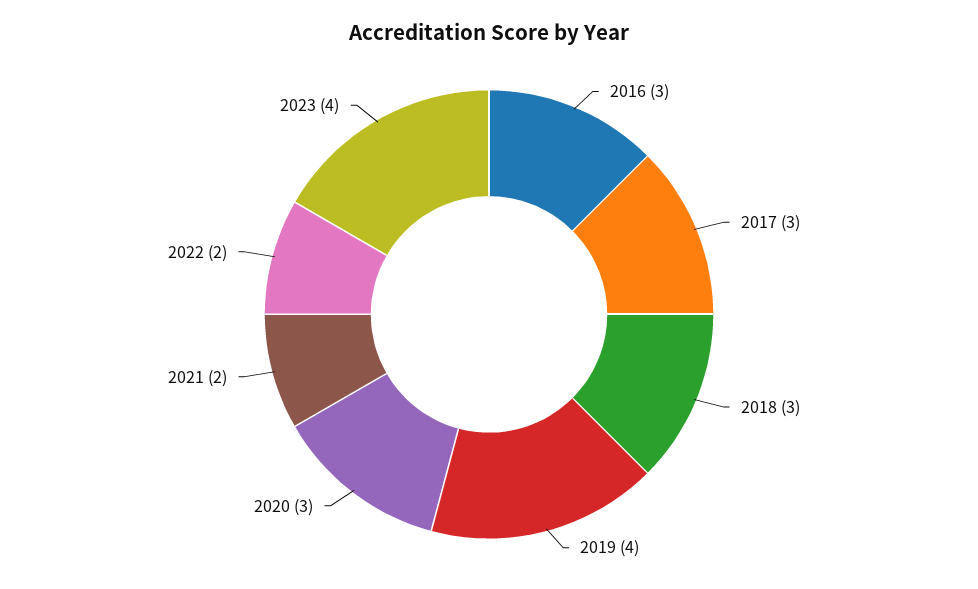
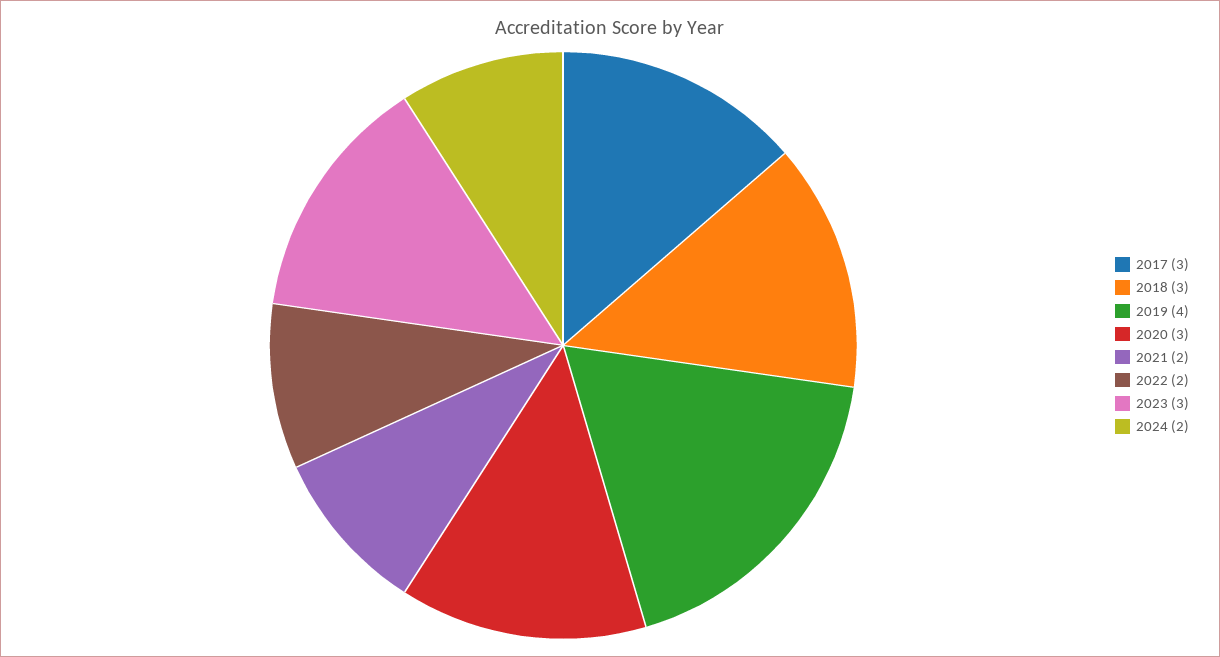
2016: 3 -> none
2023: 4 -> 3
2024: none -> 2

